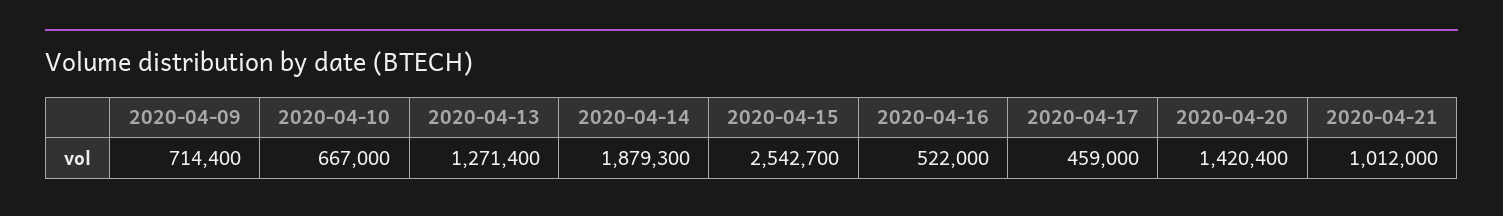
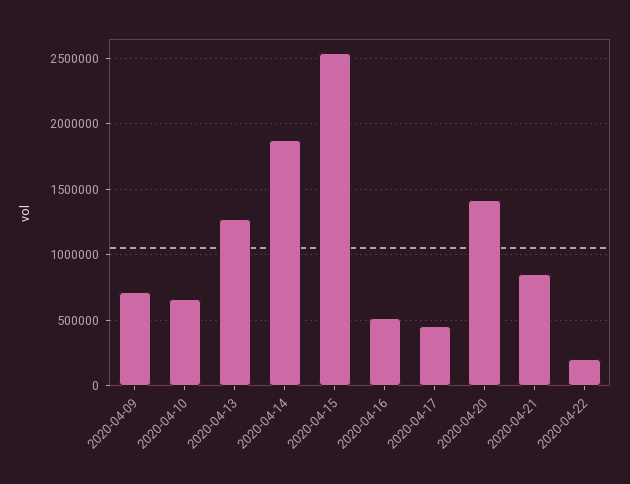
2020-04-21: 1012000 -> 850000
2020-04-22: none -> 200000

